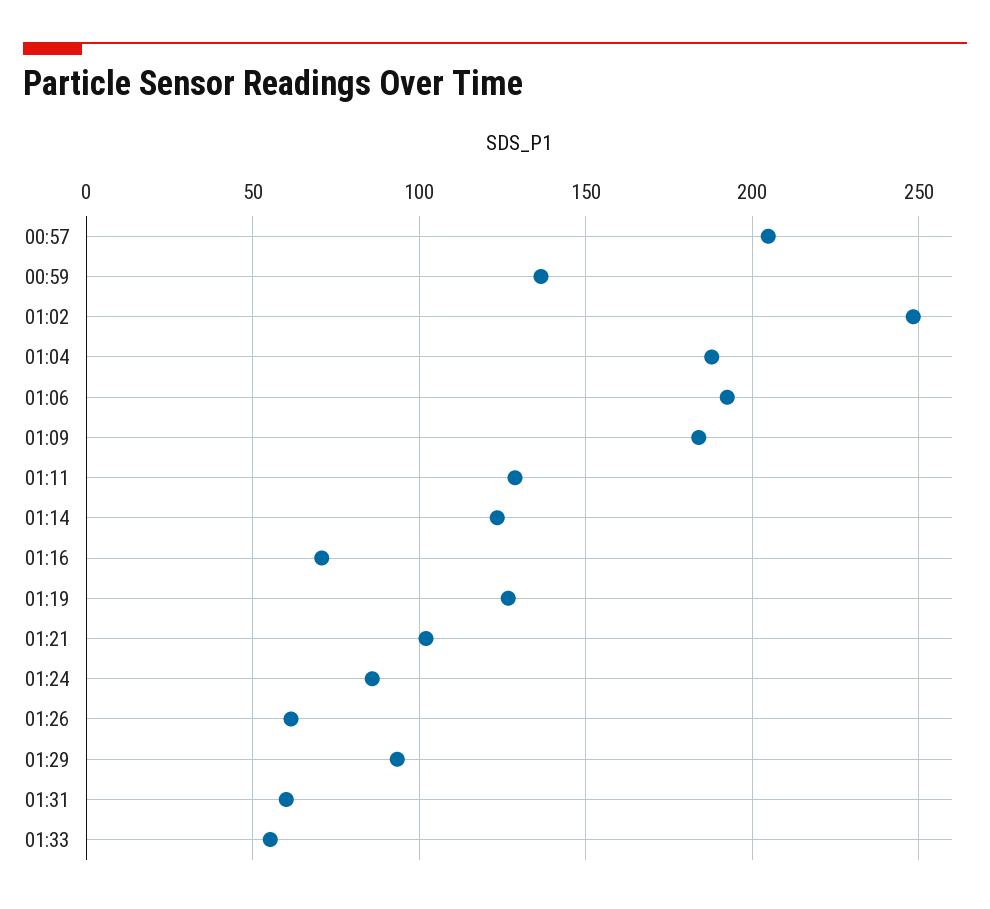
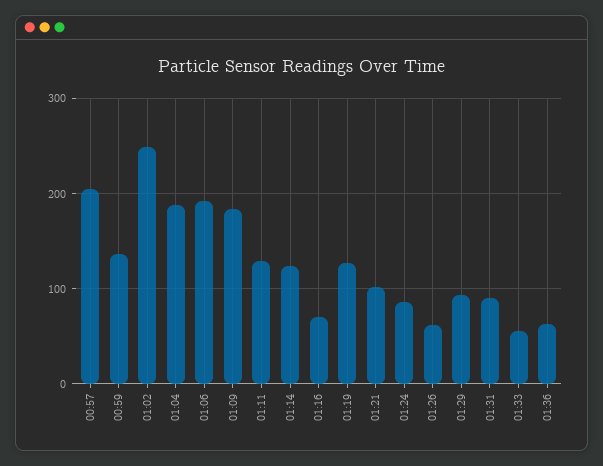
01:31: 60 -> 90
01:36: none -> 60

